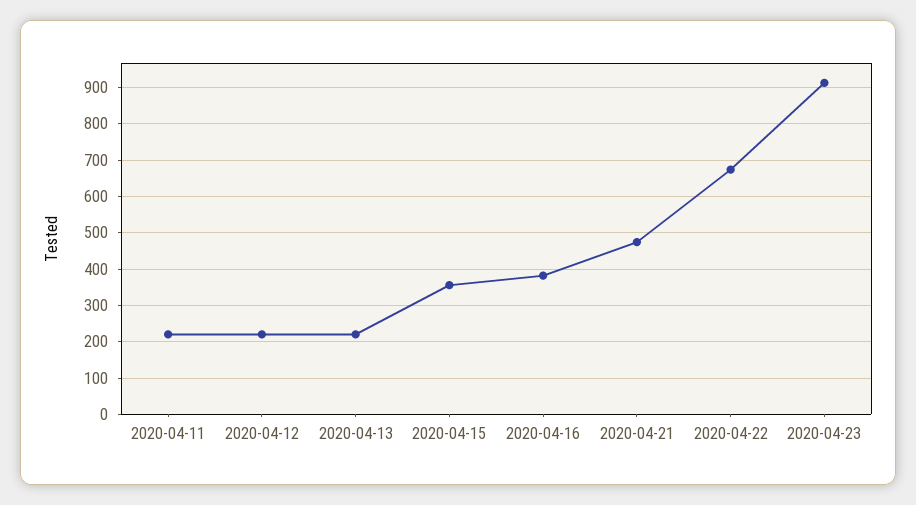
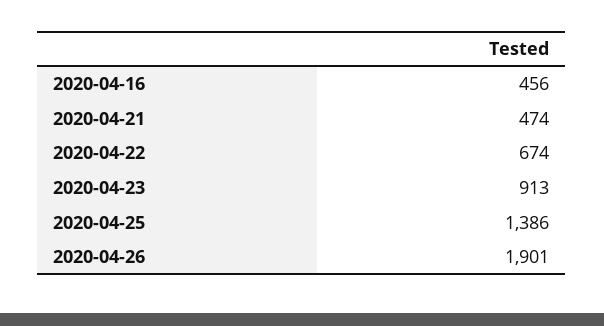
2020-04-11: 220 -> none
2020-04-12: 220 -> none
2020-04-13: 220 -> none
2020-04-15: 360 -> none
2020-04-16: 380 -> 456
2020-04-25: none -> 1386
2020-04-26: none -> 1901

